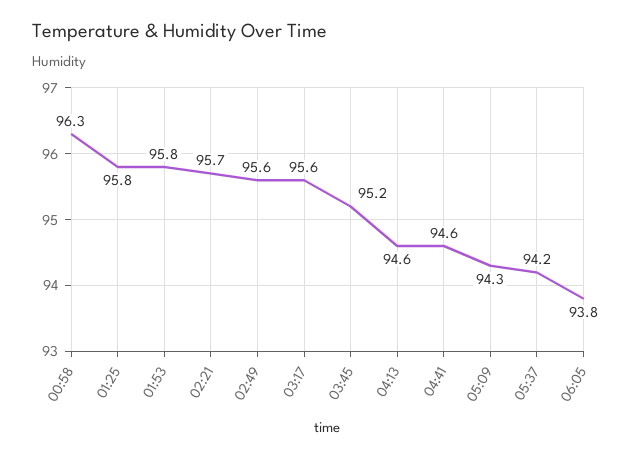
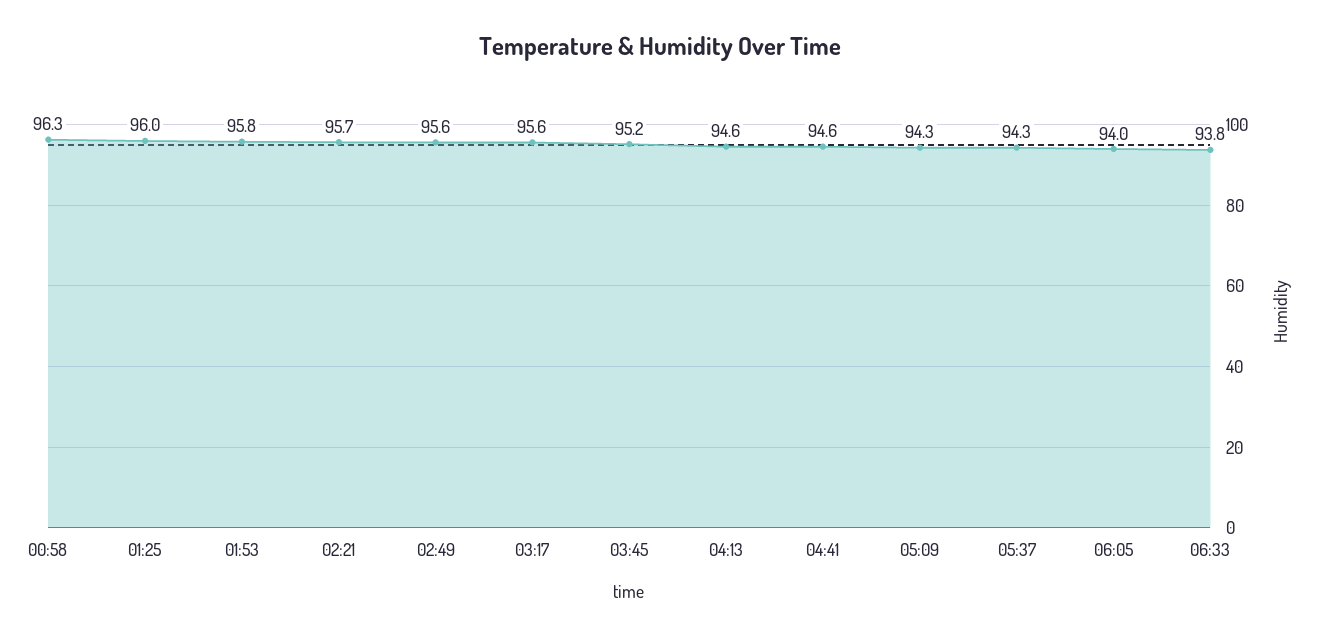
01:25: 95.8 -> 96
05:37: 94.2 -> 94.3
06:05: 93.8 -> 94
06:33: none -> 93.8

